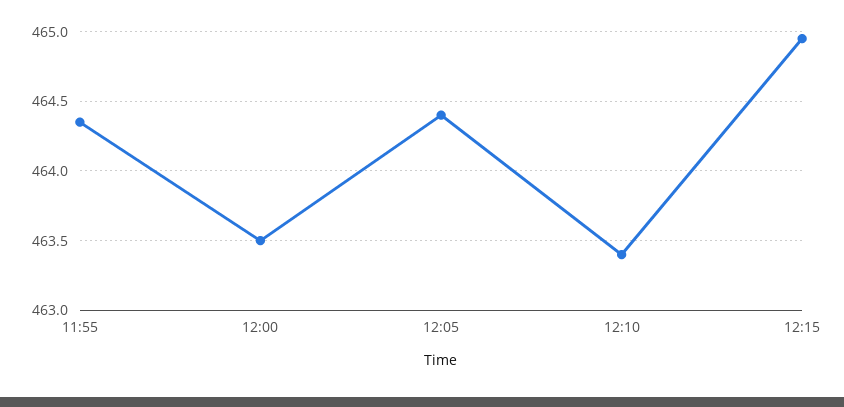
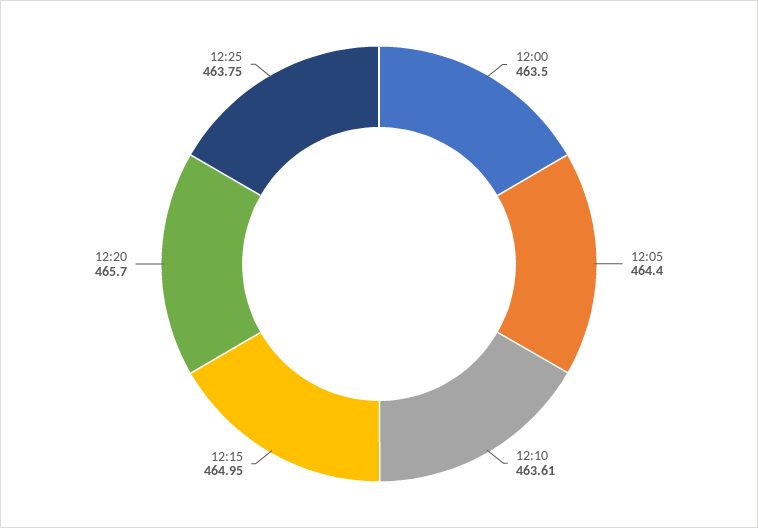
11:55: 464.35 -> none
12:10: 463.4 -> 463.61
12:20: none -> 465.7
12:25: none -> 463.75

